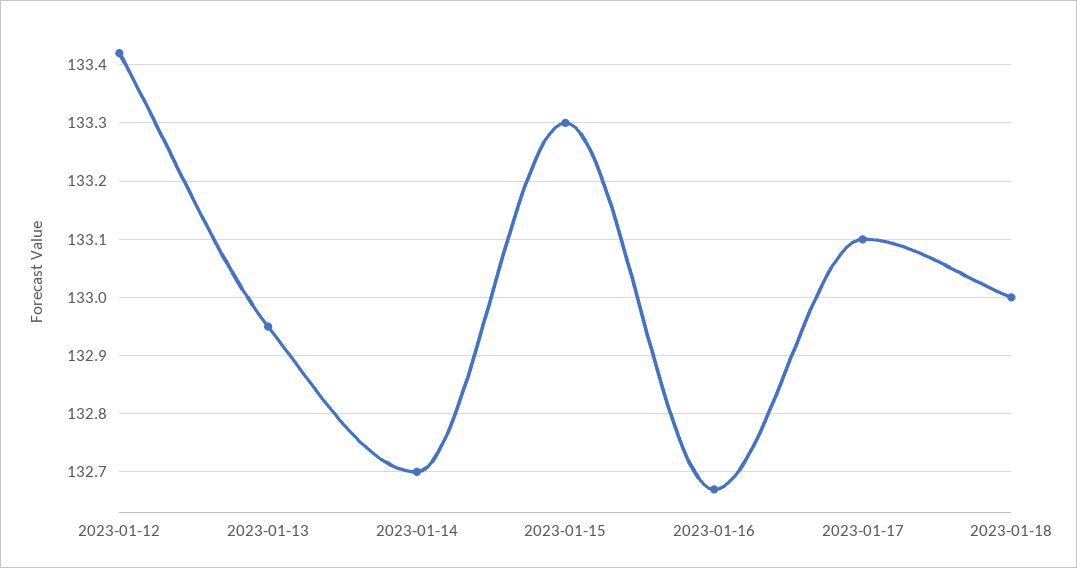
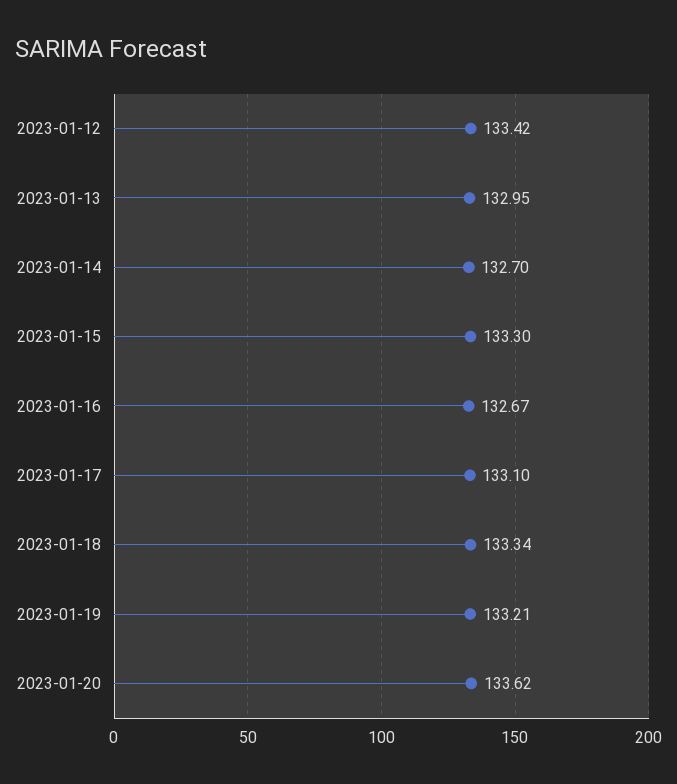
2023-01-18: 133 -> 133.34
2023-01-19: none -> 133.21
2023-01-20: none -> 133.62

